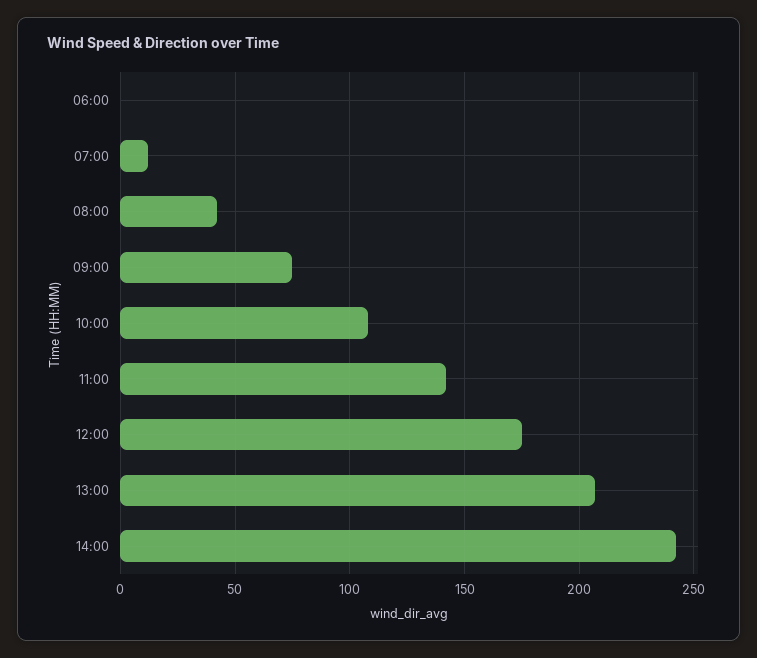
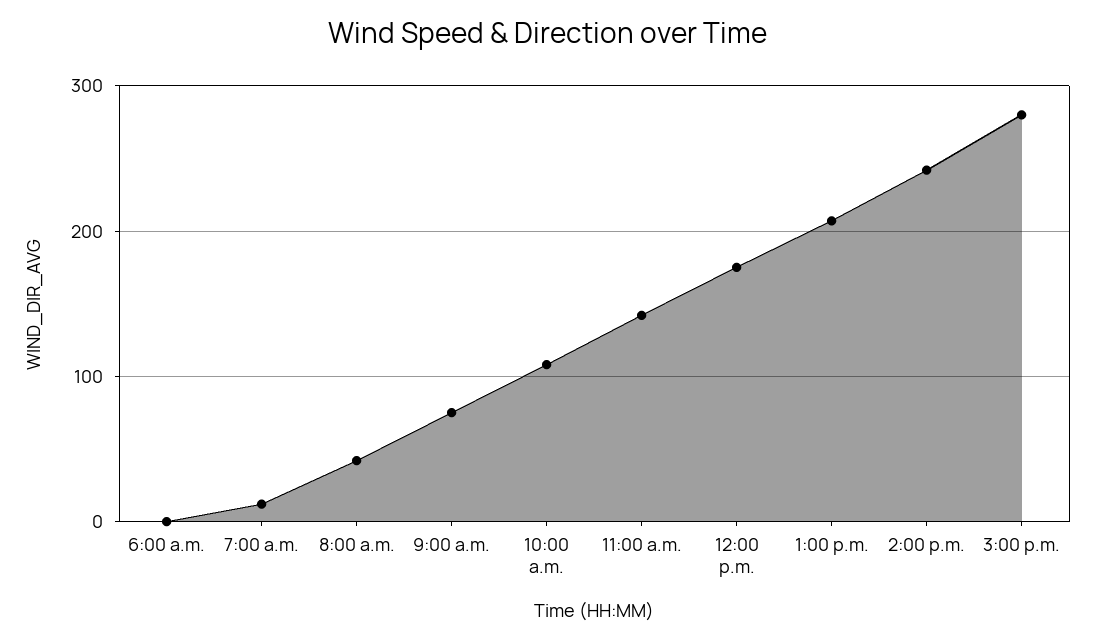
3:00 p.m.: none -> 280

